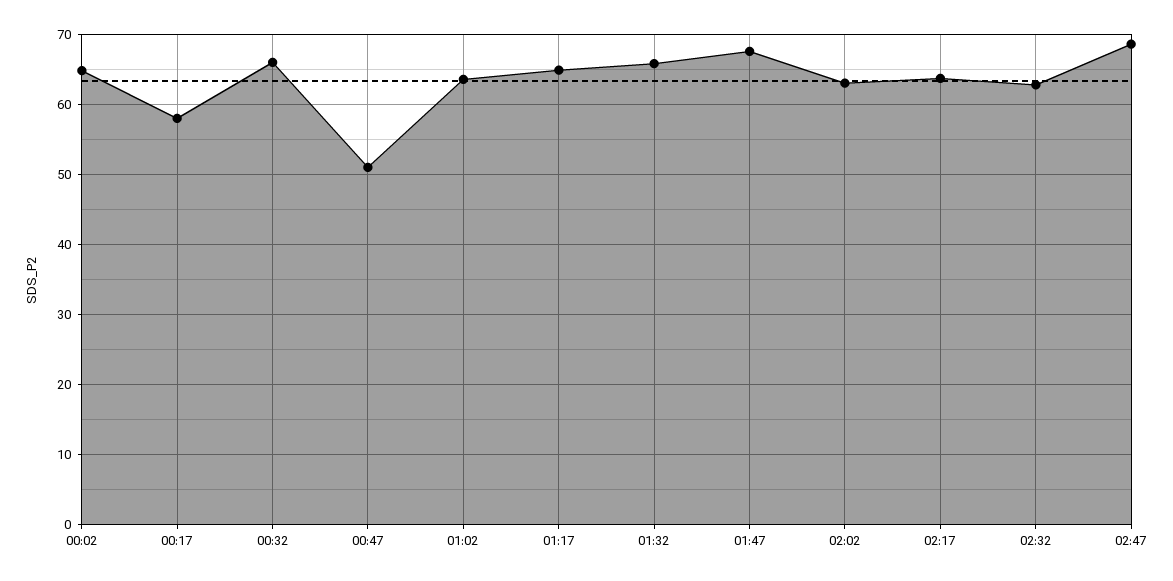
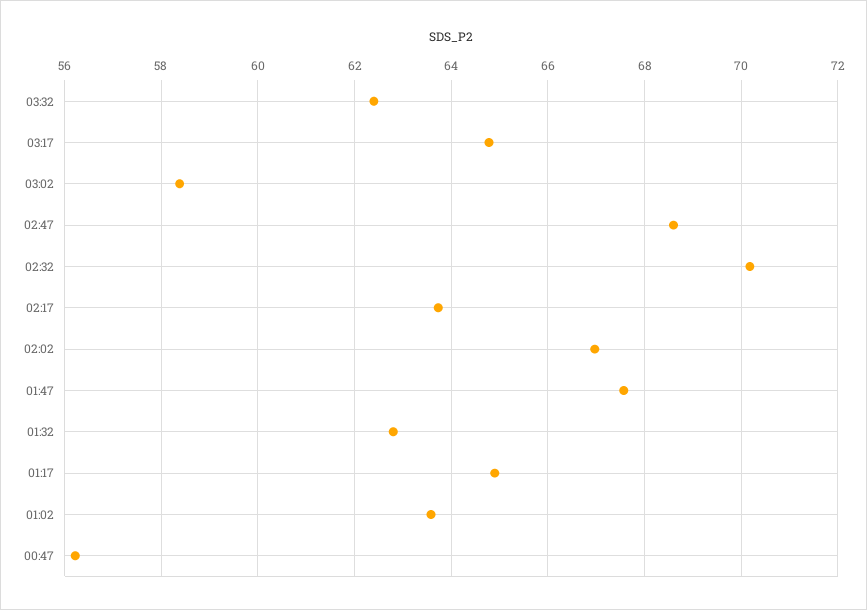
00:02: 65 -> none
00:17: 58 -> none
00:32: 66 -> none
00:47: 51 -> 56.2
01:32: 66 -> 62.8
02:02: 63 -> 67
02:32: 63 -> 70.2
03:32: none -> 62.4
03:17: none -> 64.8
03:02: none -> 58.4

